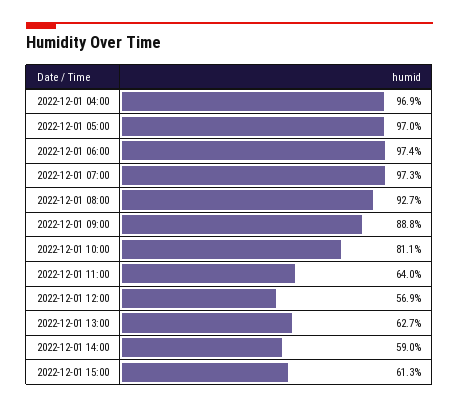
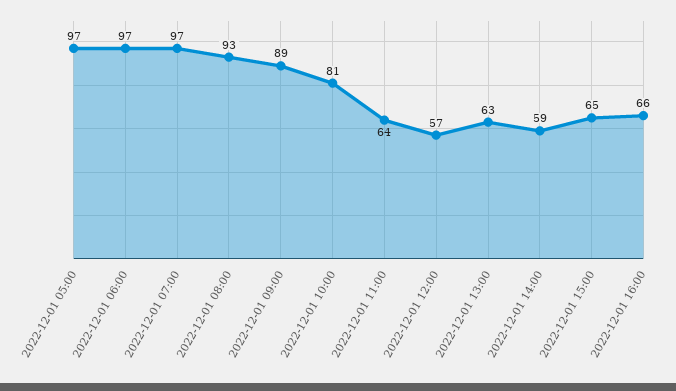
2022-12-01 04:00: 96.9 -> none
2022-12-01 15:00: 61.3 -> 65
2022-12-01 16:00: none -> 66

